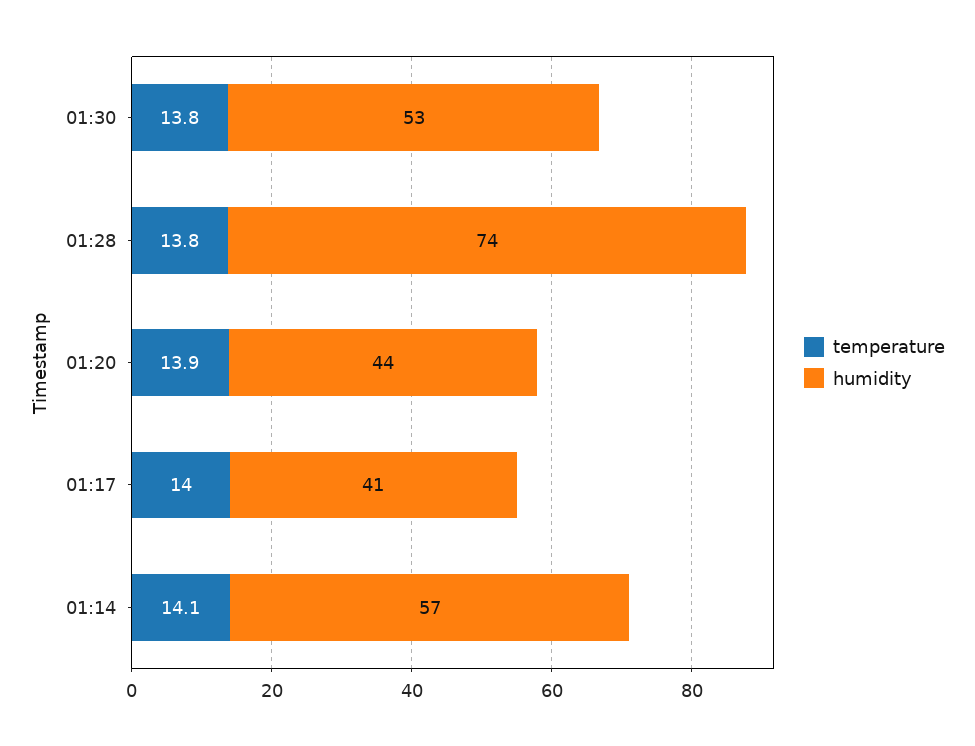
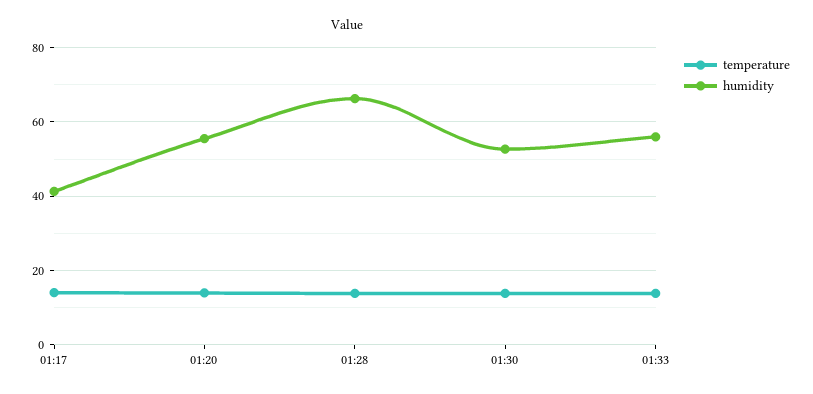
humidity, 01:28: 74 -> 66
humidity, 01:20: 44 -> 56
temperature, 01:14: 14.1 -> none
humidity, 01:14: 57 -> none
temperature, 01:33: none -> 14
humidity, 01:33: none -> 56

